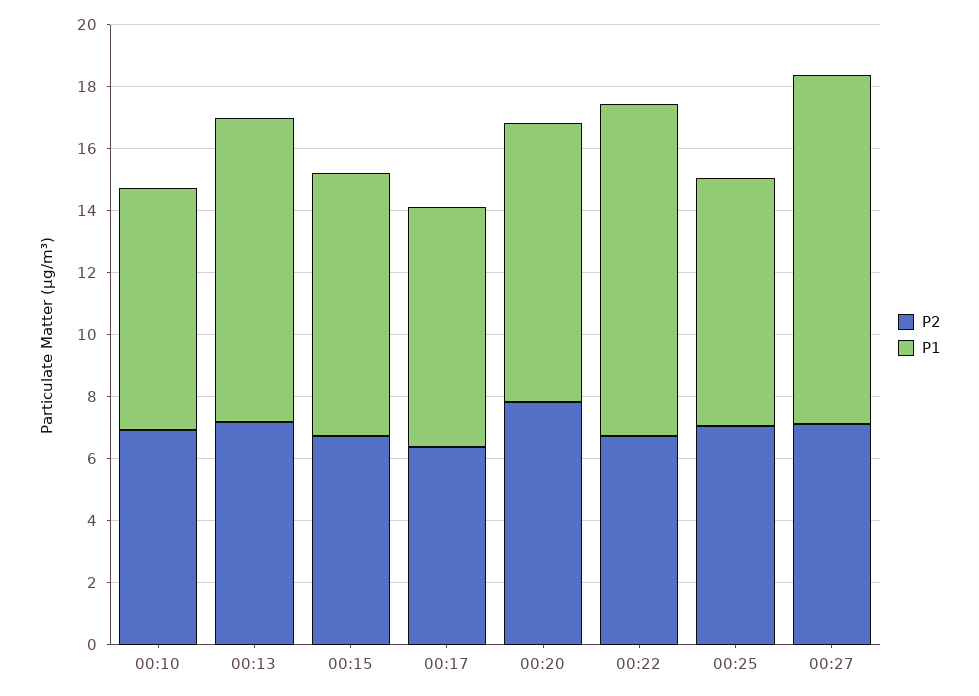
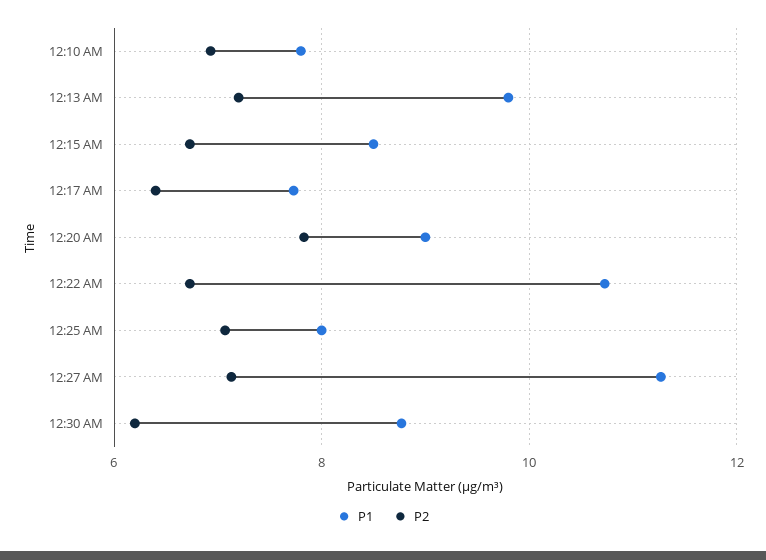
P1, 12:30 AM: none -> 8.8
P2, 12:30 AM: none -> 6.2

